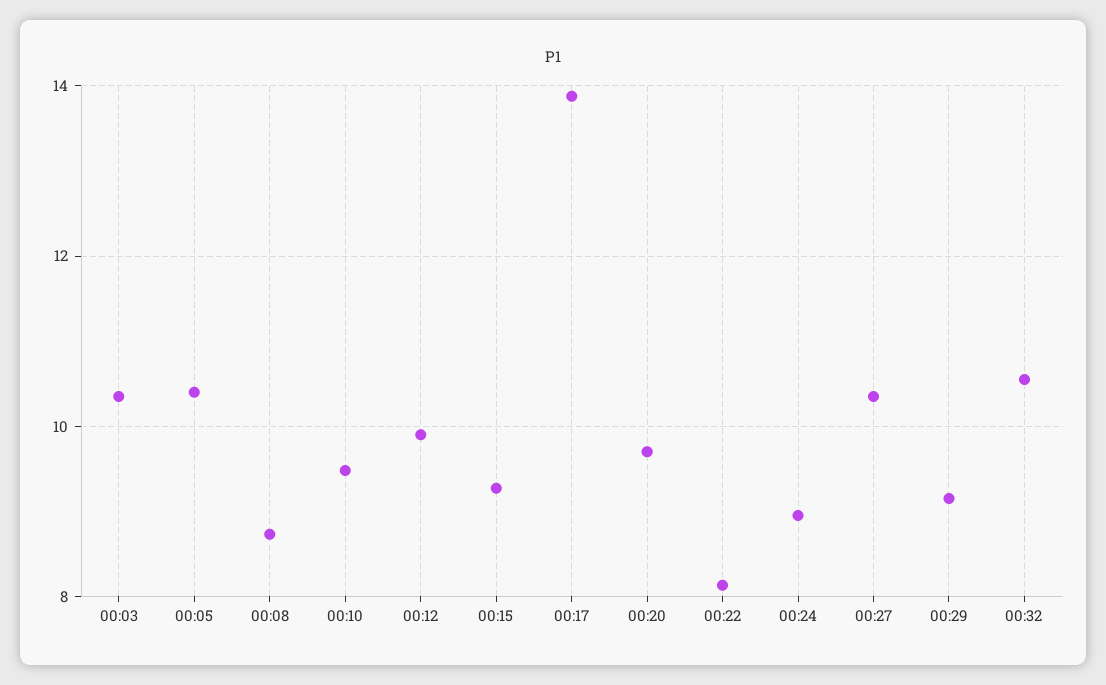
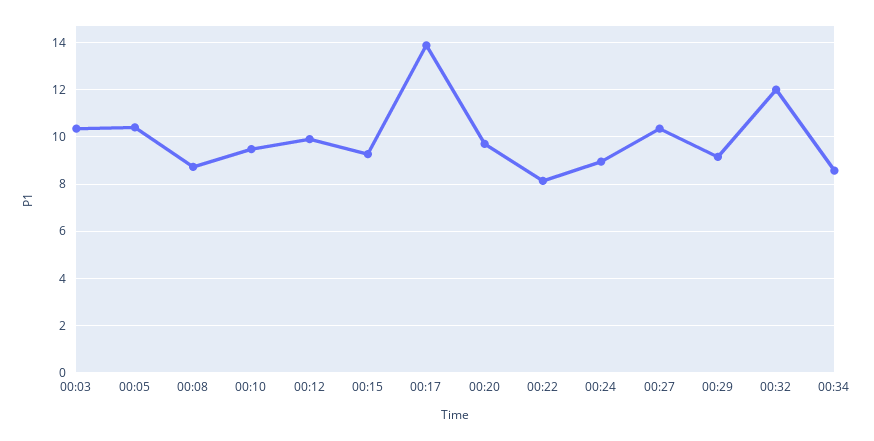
00:32: 10.6 -> 12
00:34: none -> 8.5

